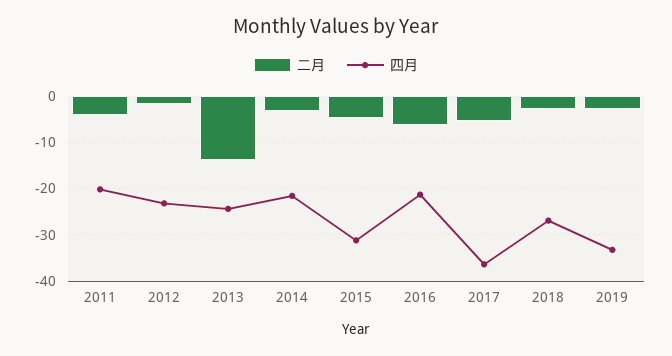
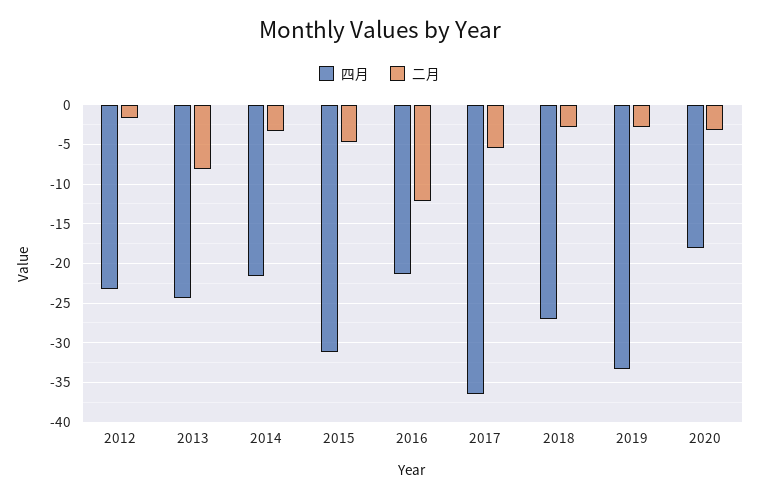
二月, 2011: -4 -> none
四月, 2011: -20 -> none
二月, 2013: -14 -> -8
二月, 2016: -6 -> -12
四月, 2020: none -> -18
二月, 2020: none -> -3

